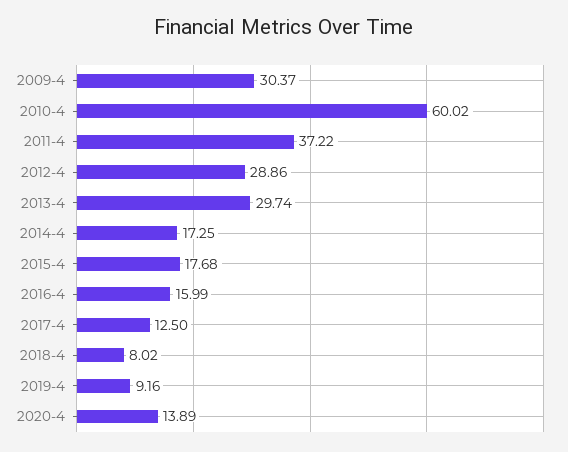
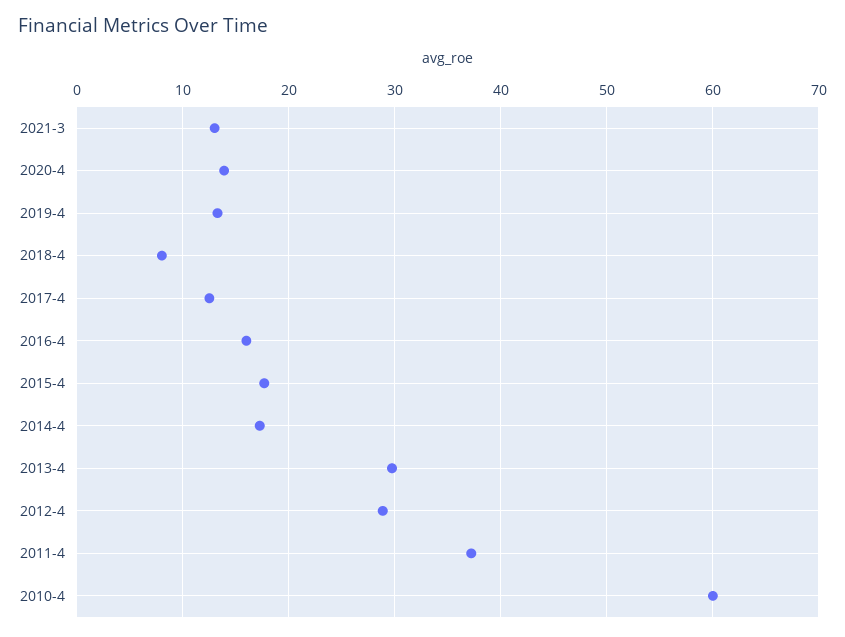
2009-4: 30.37 -> none
2019-4: 9.16 -> 13
2021-3: none -> 13

